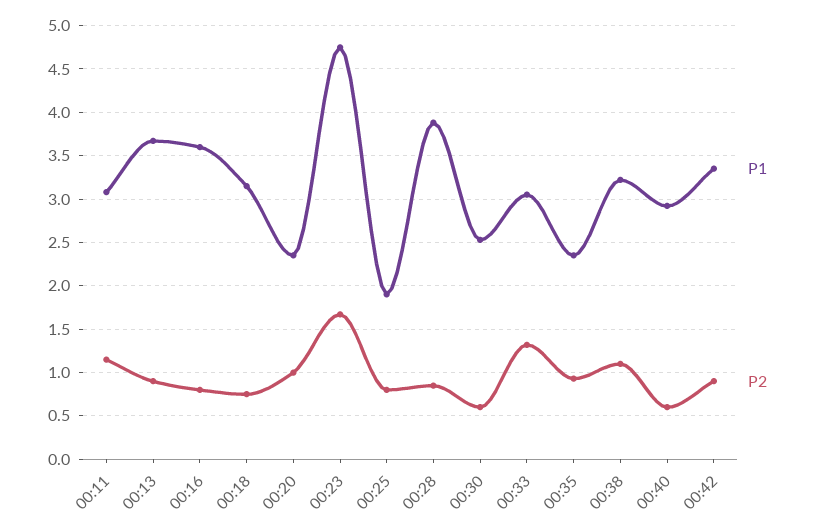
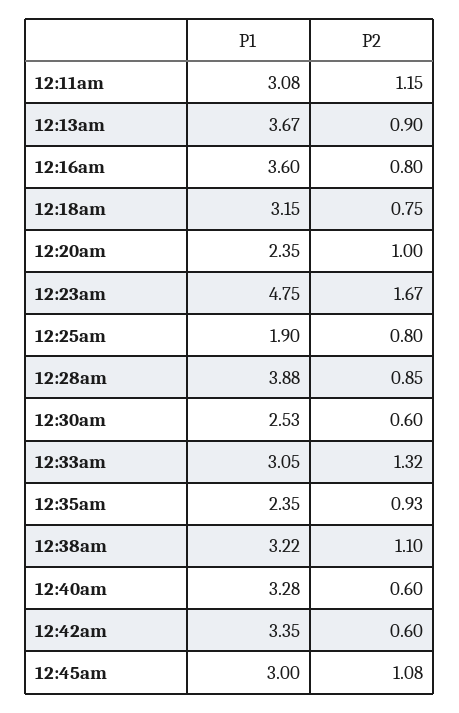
P1, 00:40: 2.9 -> 3.28
P2, 00:42: 0.9 -> 0.6
P1, 12:45am: none -> 3
P2, 12:45am: none -> 1.08

